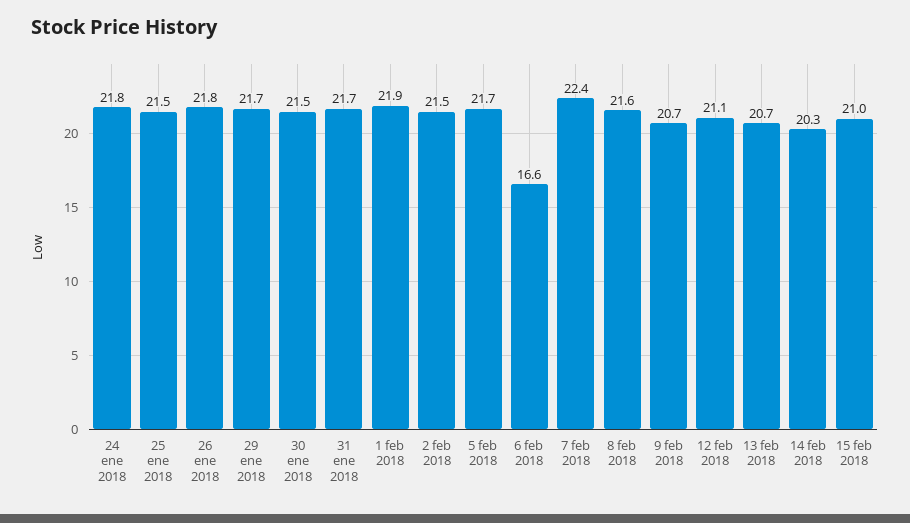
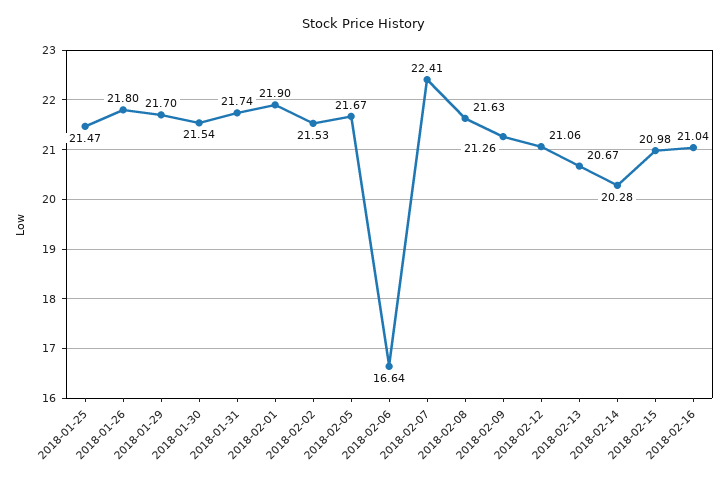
24 ene 2018: 21.8 -> none
9 feb 2018: 20.7 -> 21.26
2018-02-16: none -> 21.04

